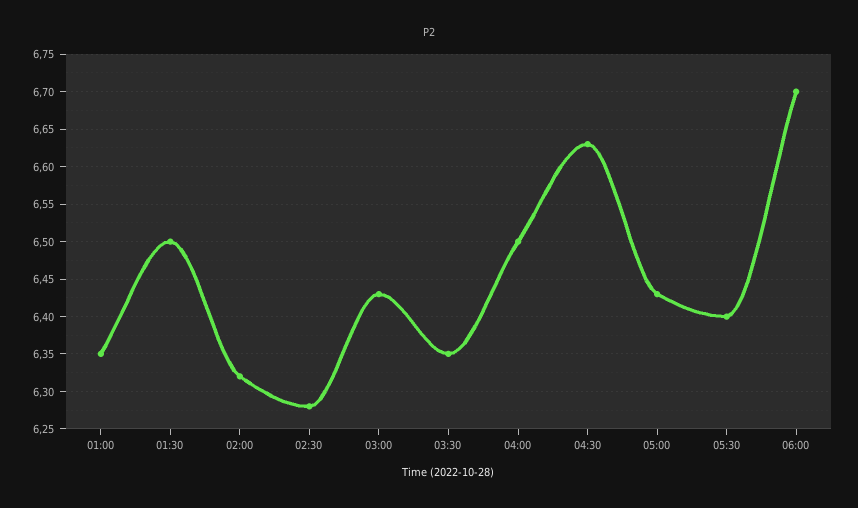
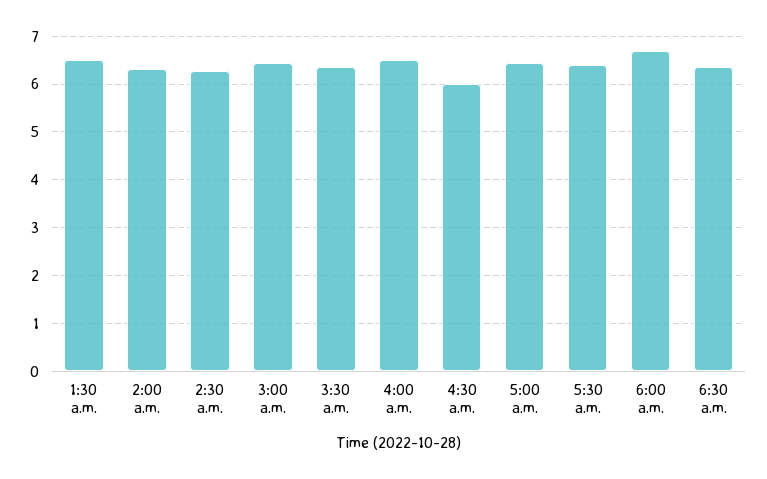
01:00: 6.35 -> none
04:30: 6.63 -> 6
6:30 a.m.: none -> 6.4

